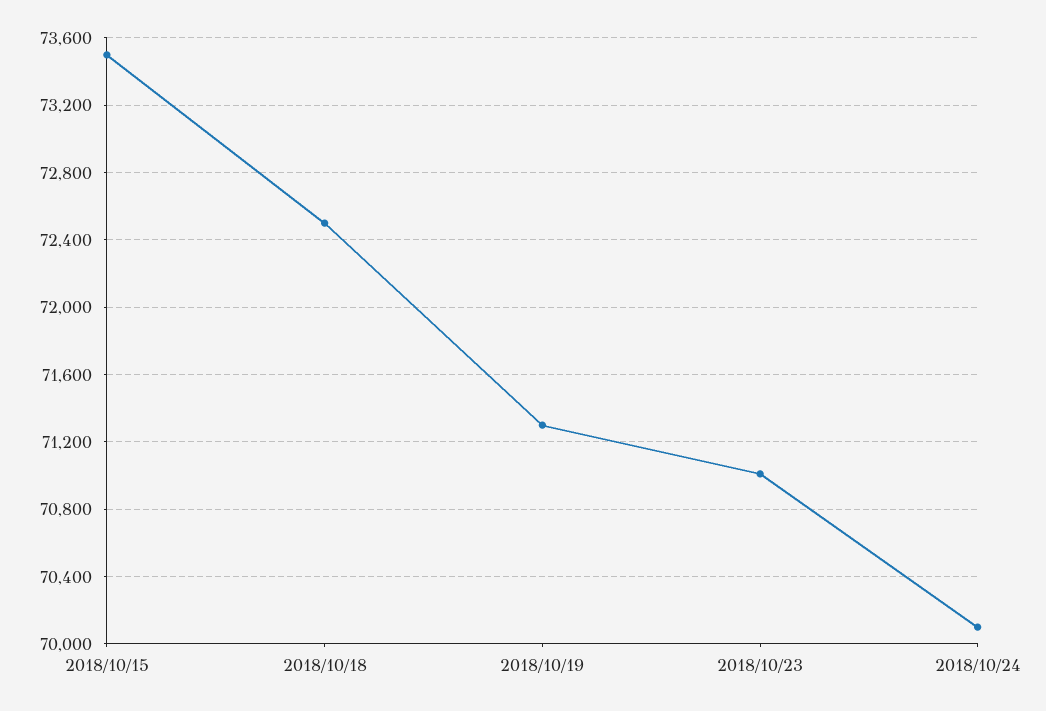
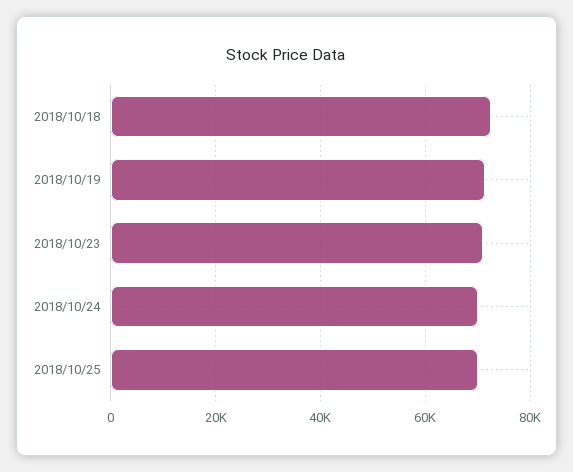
2018/10/15: 73500 -> none
2018/10/25: none -> 70000

